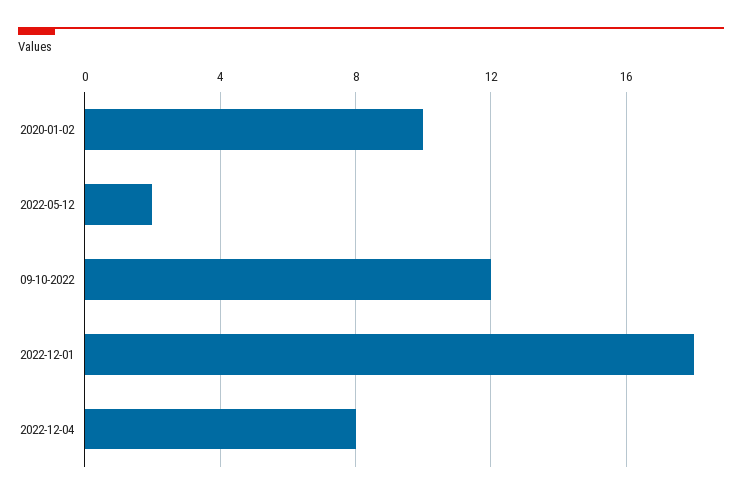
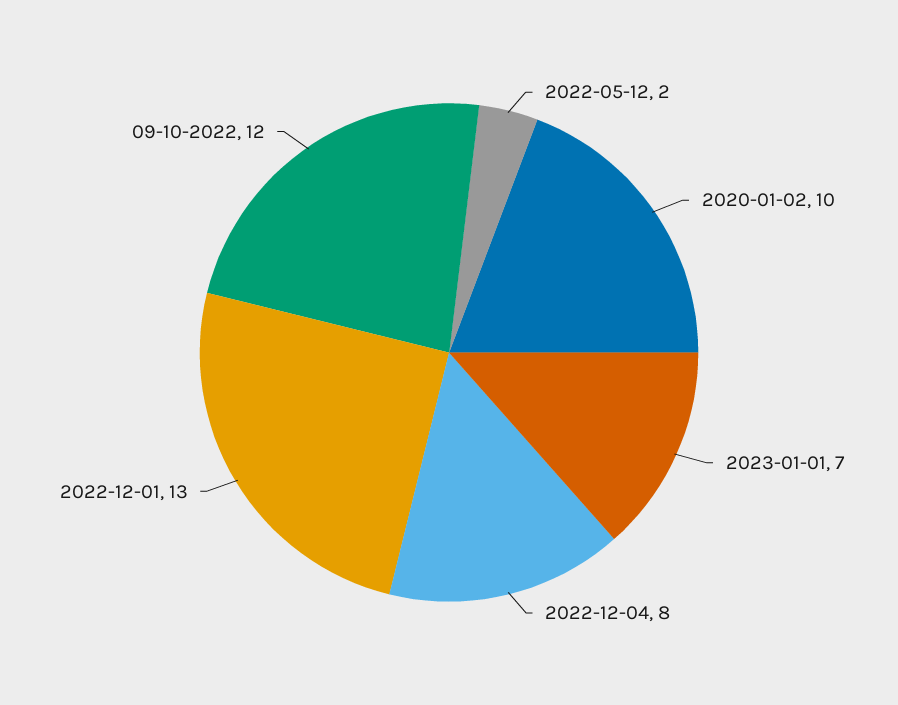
2022-12-01: 18 -> 13
2023-01-01: none -> 7

